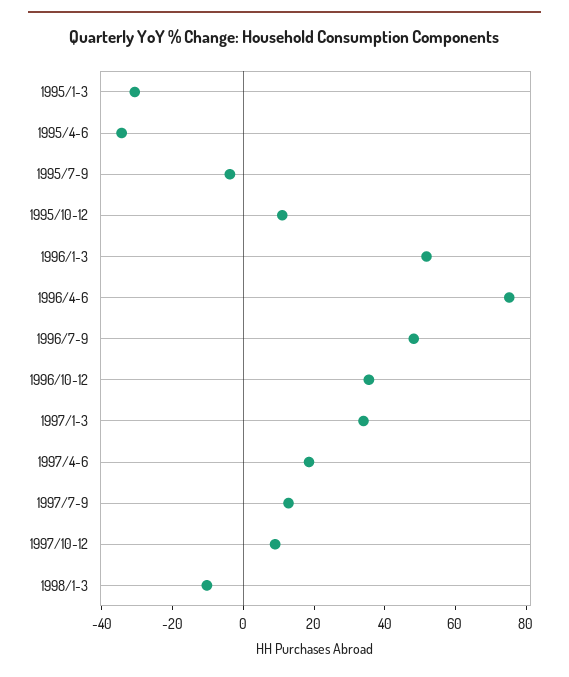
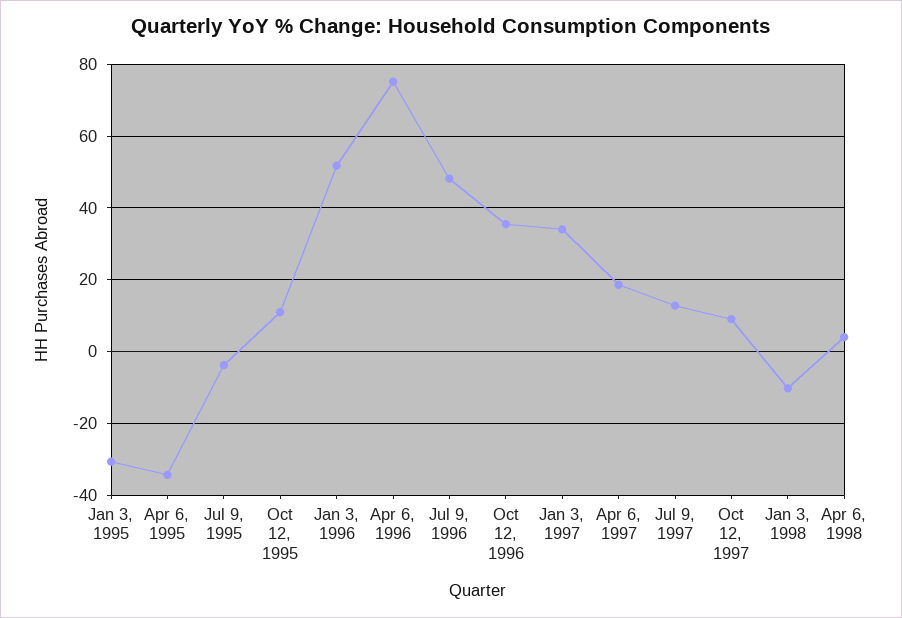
Apr 6, 1998: none -> 4

